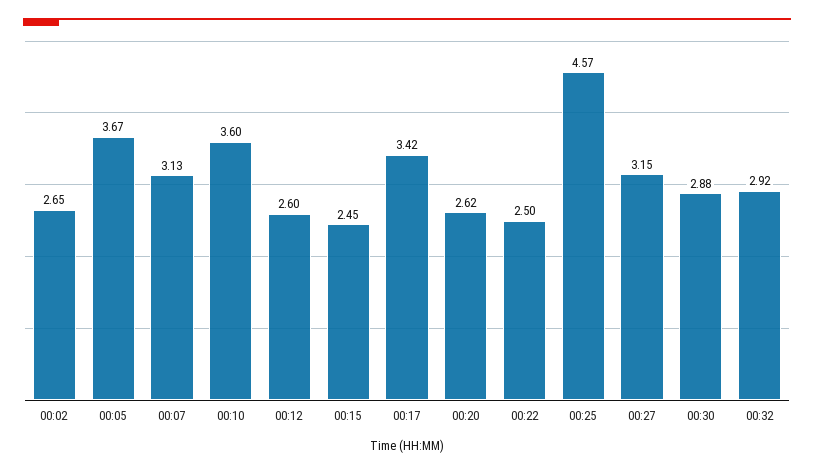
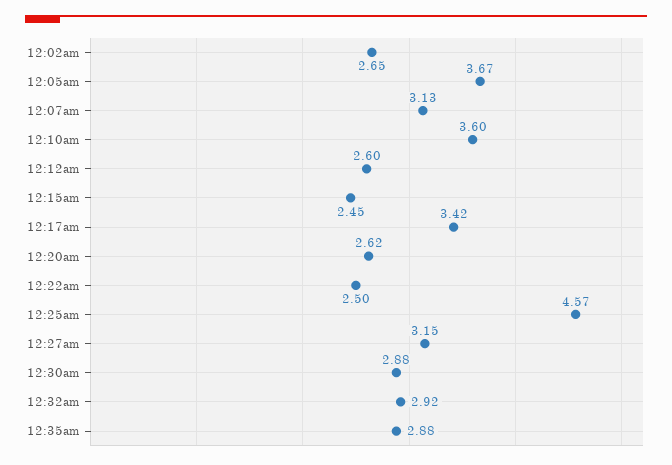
12:35am: none -> 2.88

